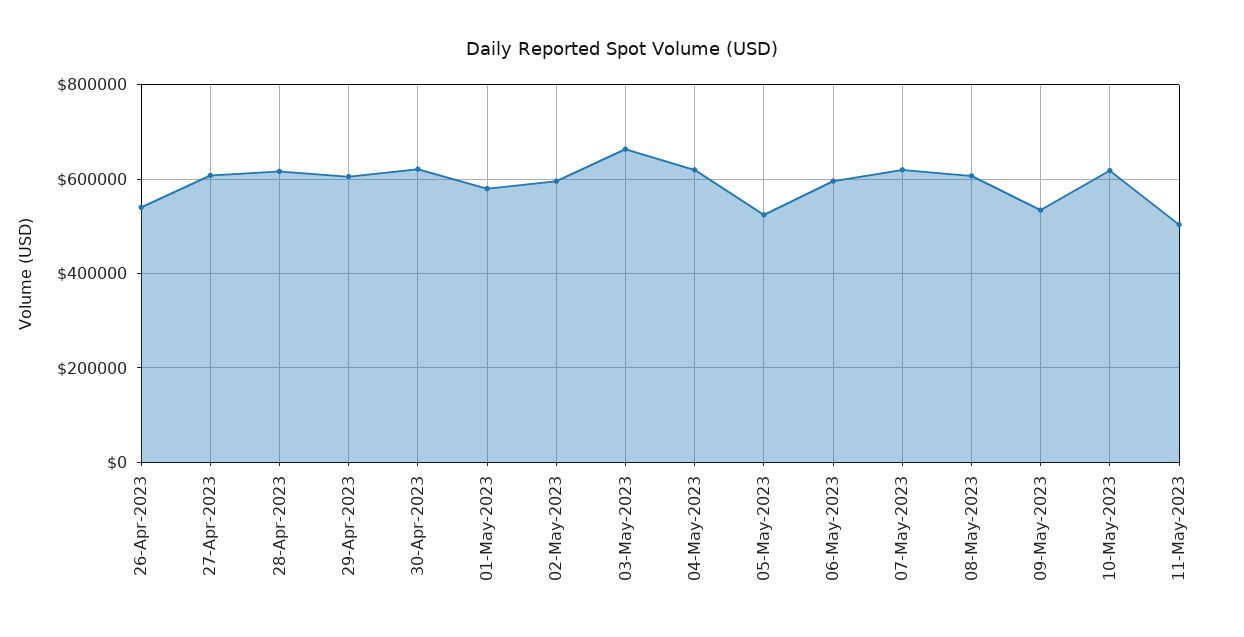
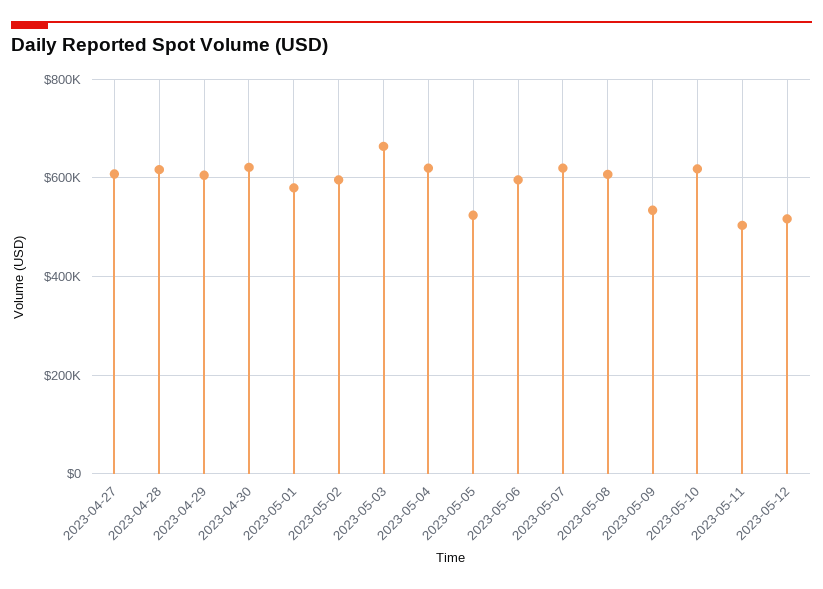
26-Apr-2023: 540000 -> none
2023-05-12: none -> 520000

